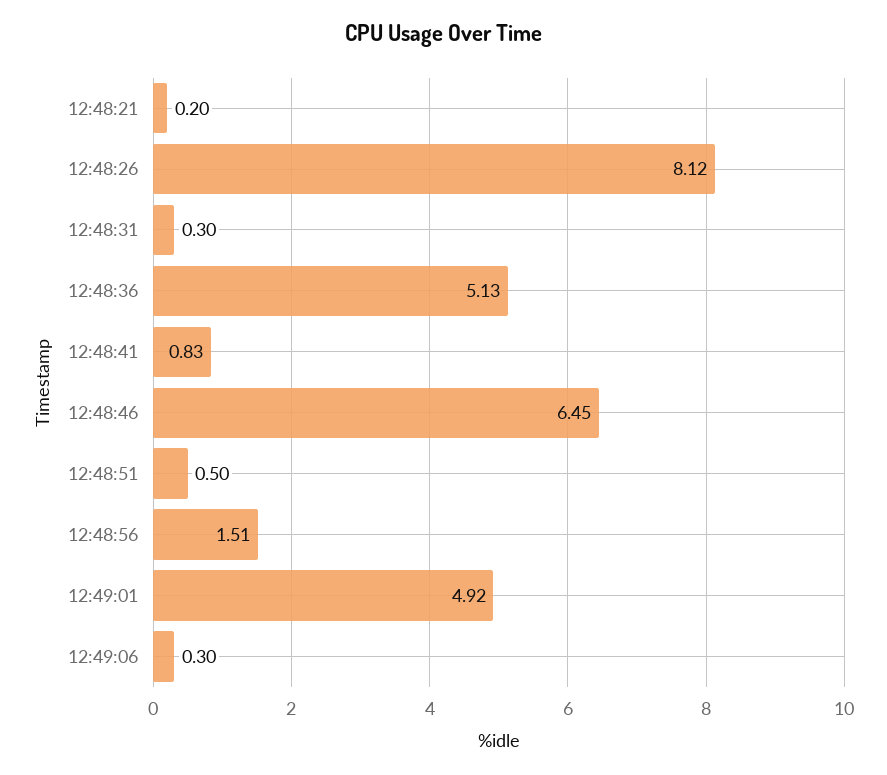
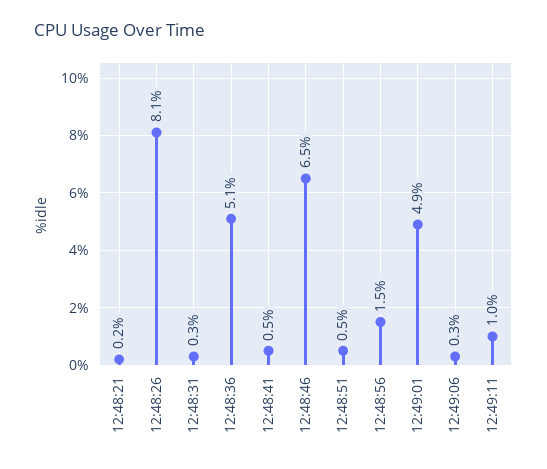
12:48:41: 0.83 -> 0.5
12:49:11: none -> 1

